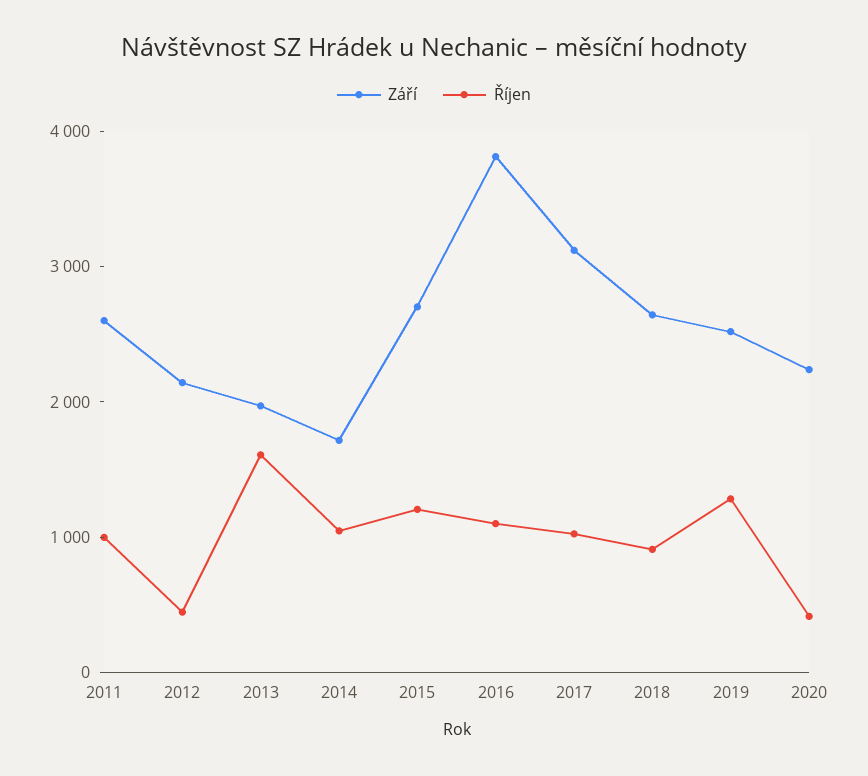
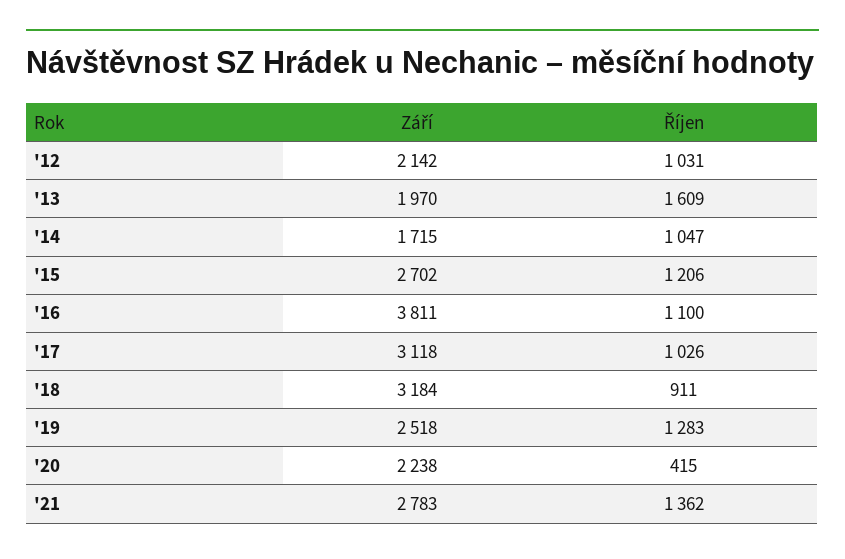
Září, 2011: 2600 -> none
Říjen, 2011: 1000 -> none
Říjen, 2012: 400 -> 1031
Září, 2018: 2600 -> 3184
Září, '21: none -> 2783
Říjen, '21: none -> 1362

